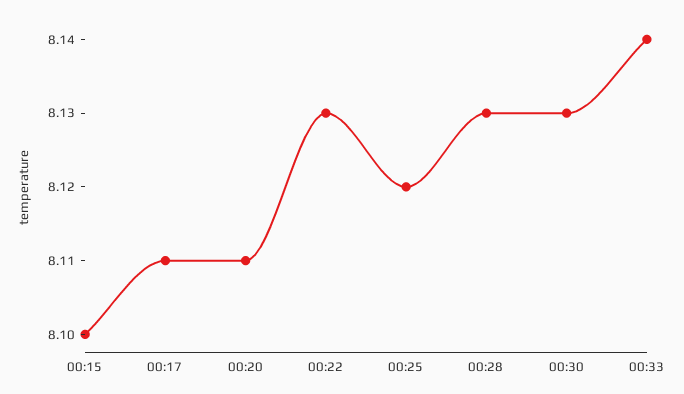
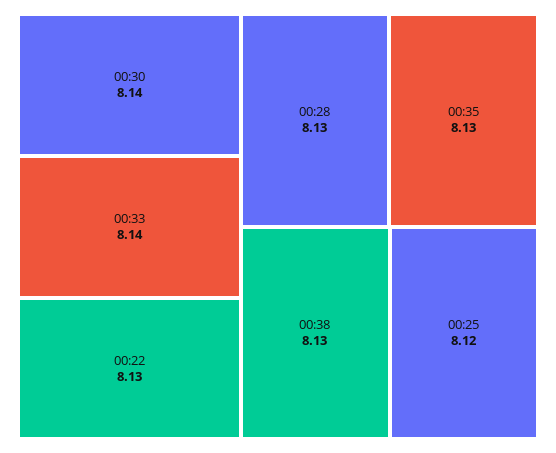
00:15: 8.1 -> none
00:17: 8.11 -> none
00:20: 8.11 -> none
00:30: 8.13 -> 8.14
00:35: none -> 8.13
00:38: none -> 8.13

